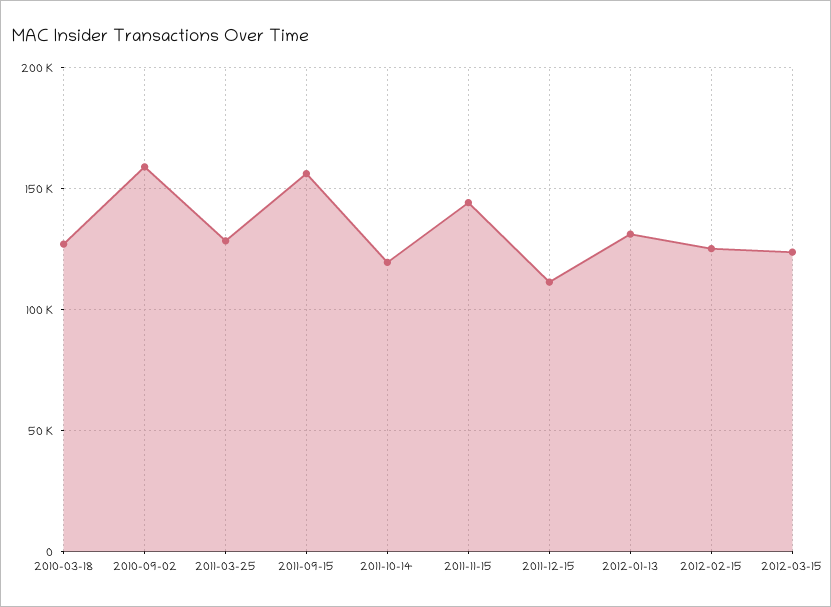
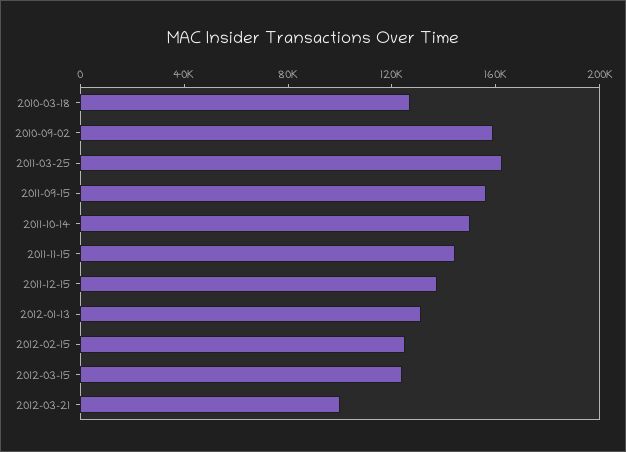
2011-03-25: 130000 -> 160000
2011-10-14: 120000 -> 150000
2011-12-15: 110000 -> 140000
2012-03-21: none -> 100000

